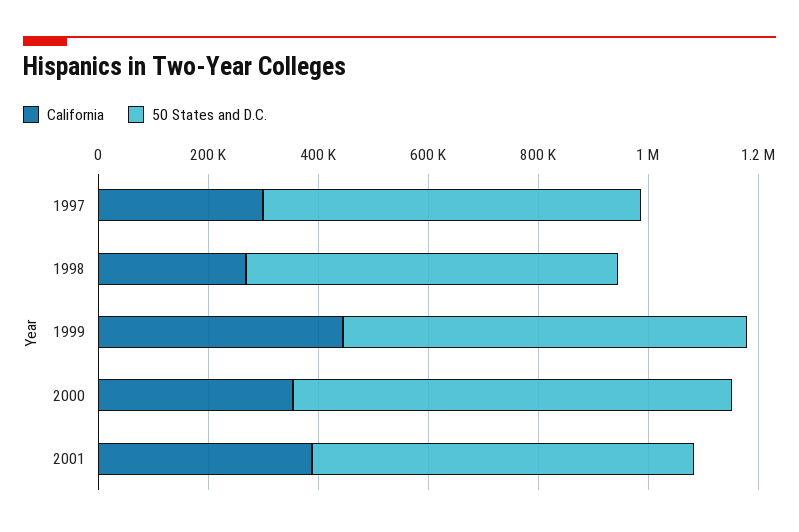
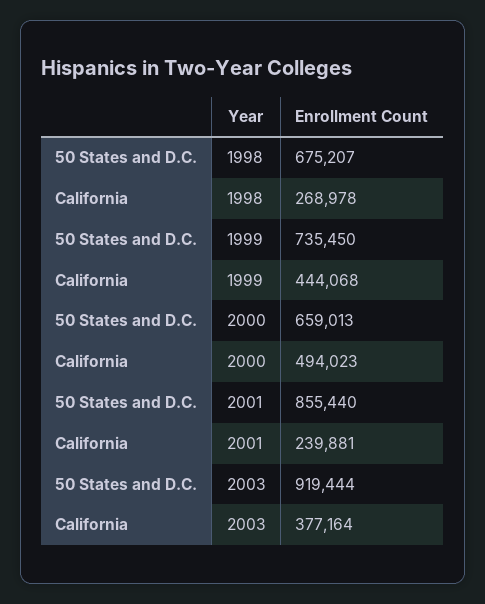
California, 1997: 300000 -> none
50 States and D.C., 1997: 700000 -> none
California, 2000: 350000 -> 494023
50 States and D.C., 2000: 800000 -> 659013
California, 2001: 400000 -> 239881
50 States and D.C., 2001: 700000 -> 855440
50 States and D.C., 2003: none -> 919444
California, 2003: none -> 377164

